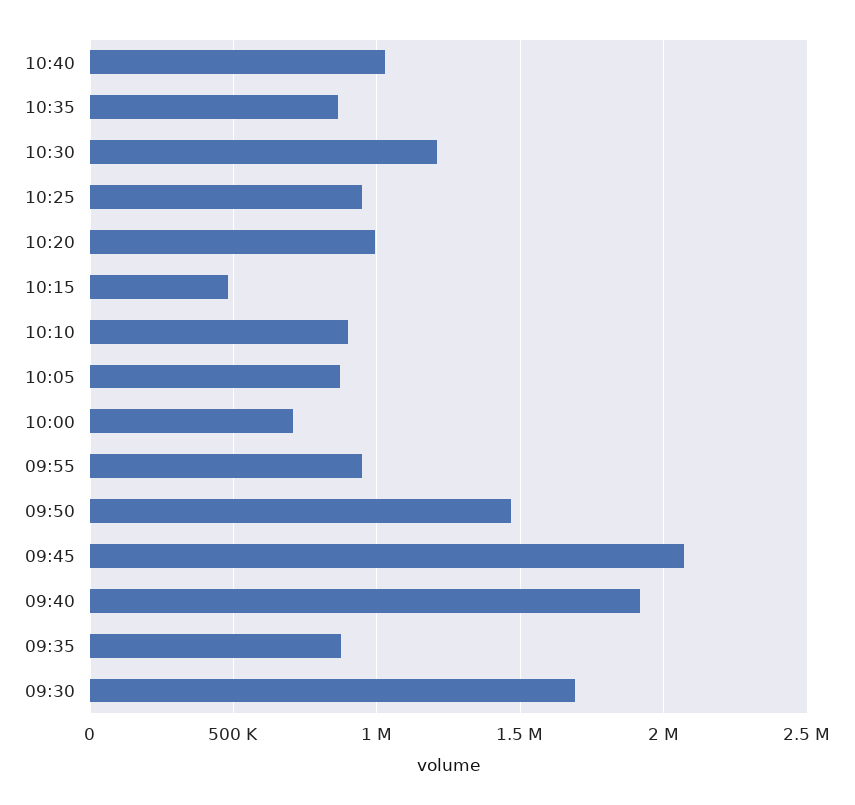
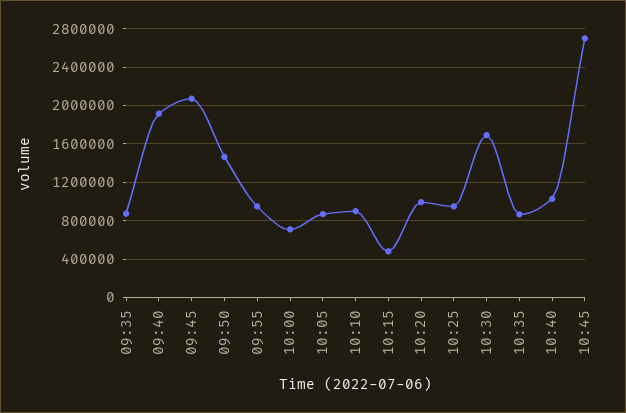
10:30: 1200000 -> 1700000
09:30: 1700000 -> none
10:45: none -> 2700000

